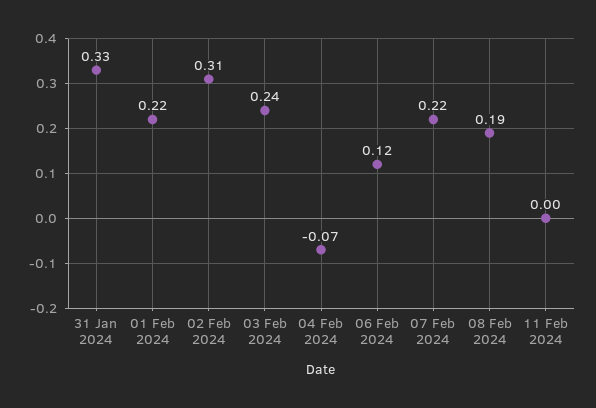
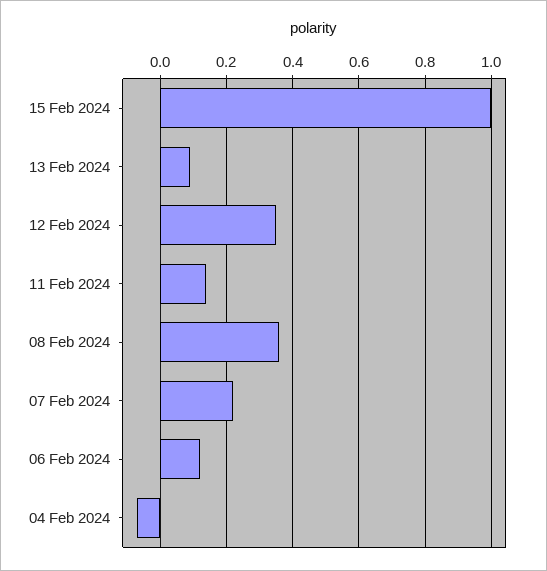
31 Jan 2024: 0.33 -> none
01 Feb 2024: 0.22 -> none
02 Feb 2024: 0.31 -> none
03 Feb 2024: 0.24 -> none
08 Feb 2024: 0.19 -> 0.35
11 Feb 2024: 0 -> 0.15
15 Feb 2024: none -> 1
13 Feb 2024: none -> 0.1
12 Feb 2024: none -> 0.35

